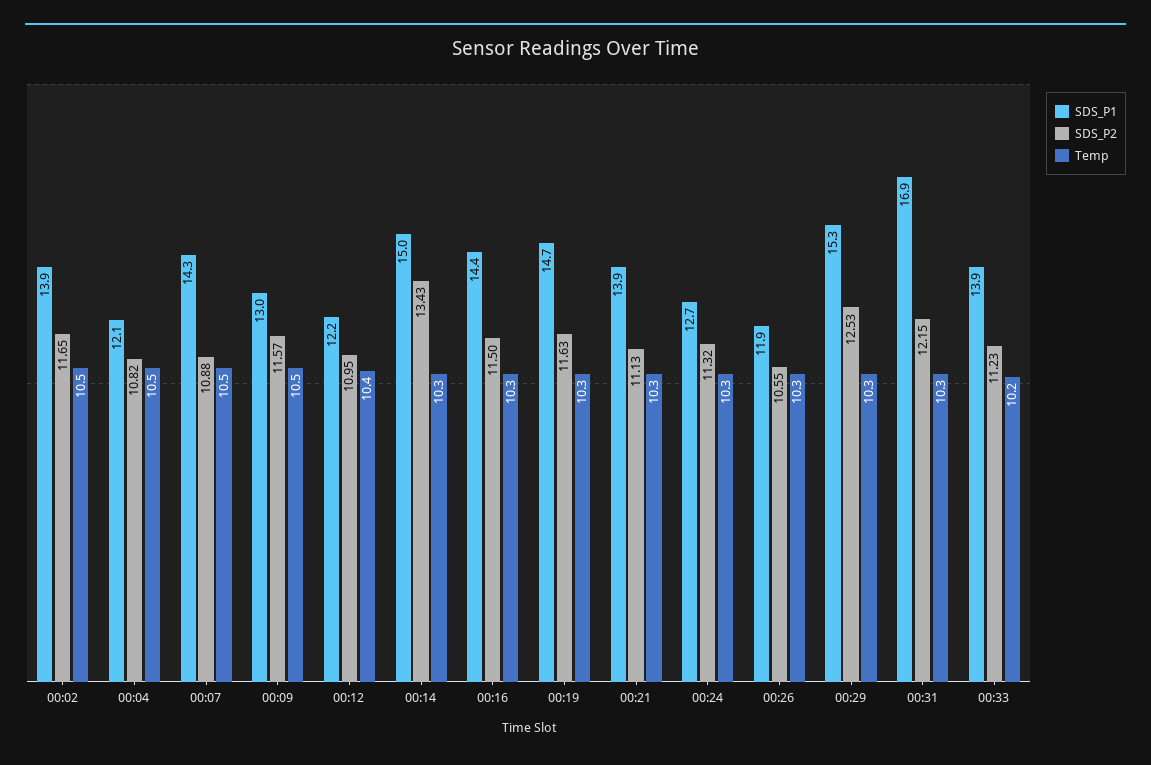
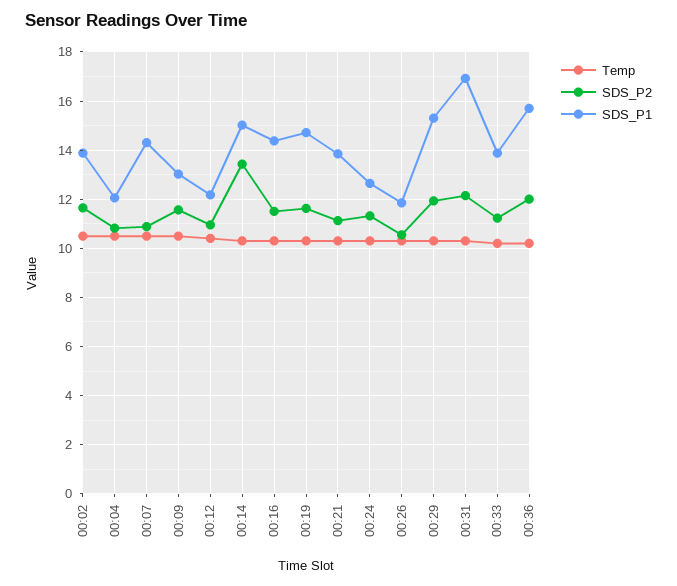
SDS_P2, 00:29: 12.53 -> 12
Temp, 00:36: none -> 10.25
SDS_P2, 00:36: none -> 12
SDS_P1, 00:36: none -> 15.75

